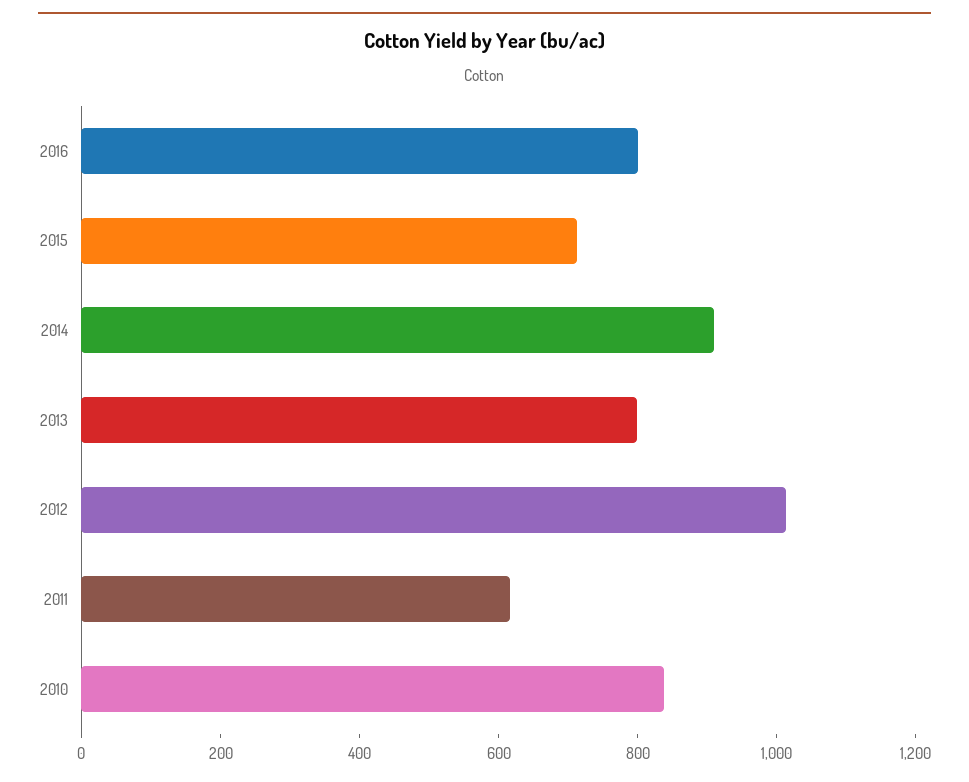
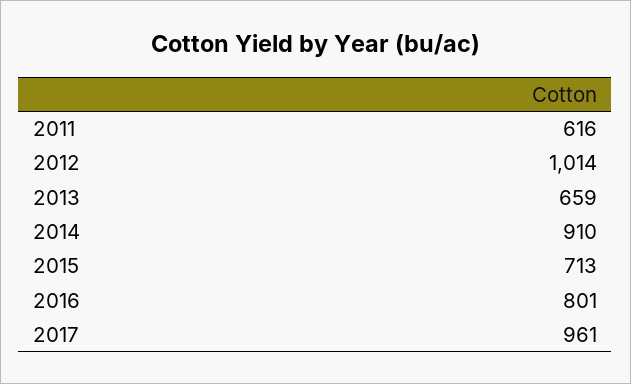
2013: 800 -> 659
2010: 850 -> none
2017: none -> 961

